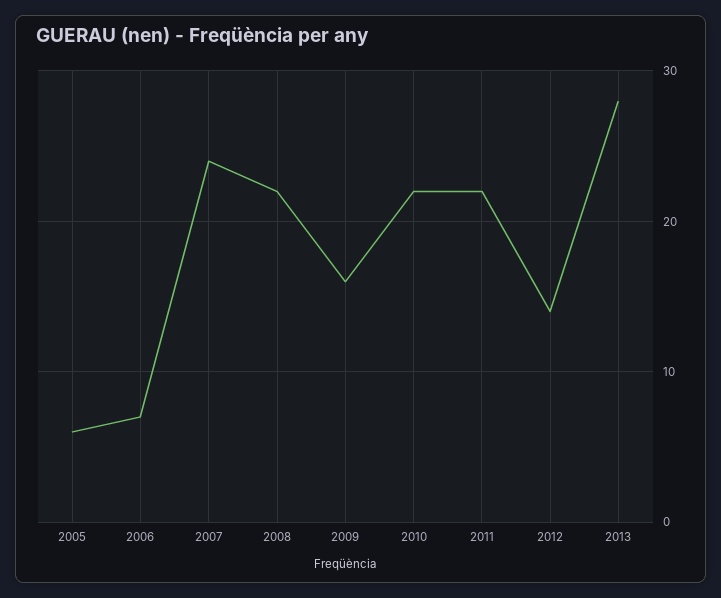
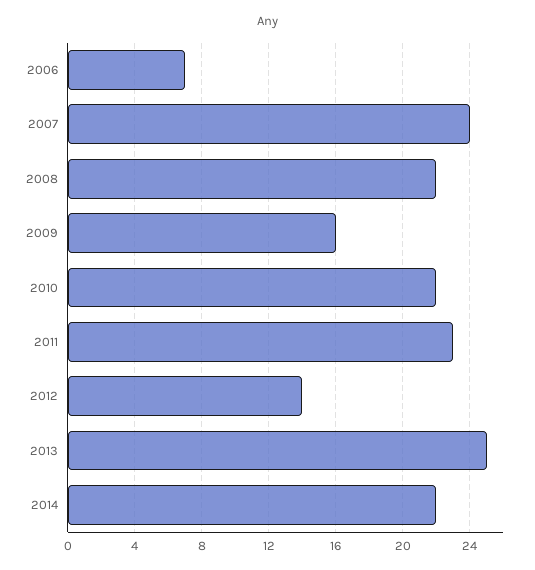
2005: 6 -> none
2011: 22 -> 23
2013: 28 -> 25
2014: none -> 22

